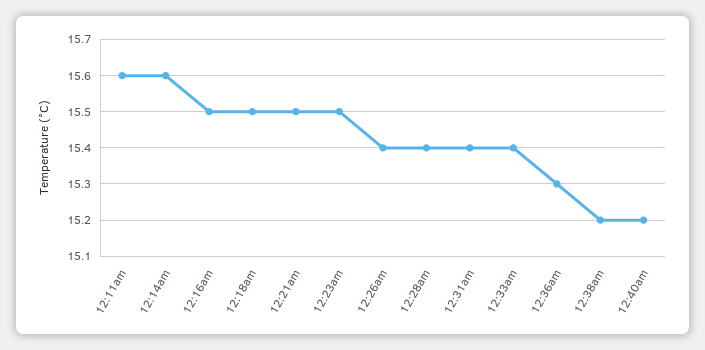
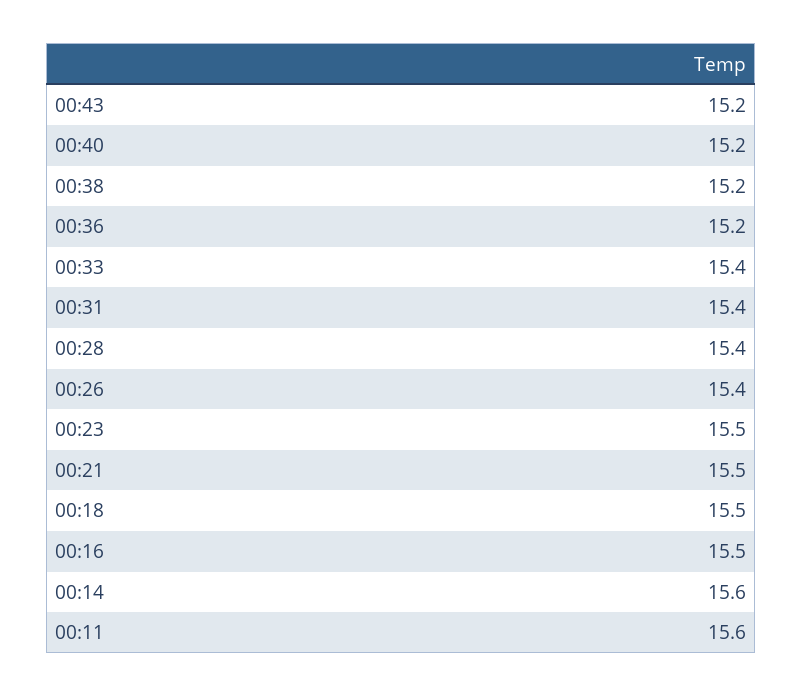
12:36am: 15.3 -> 15.2
00:43: none -> 15.2

